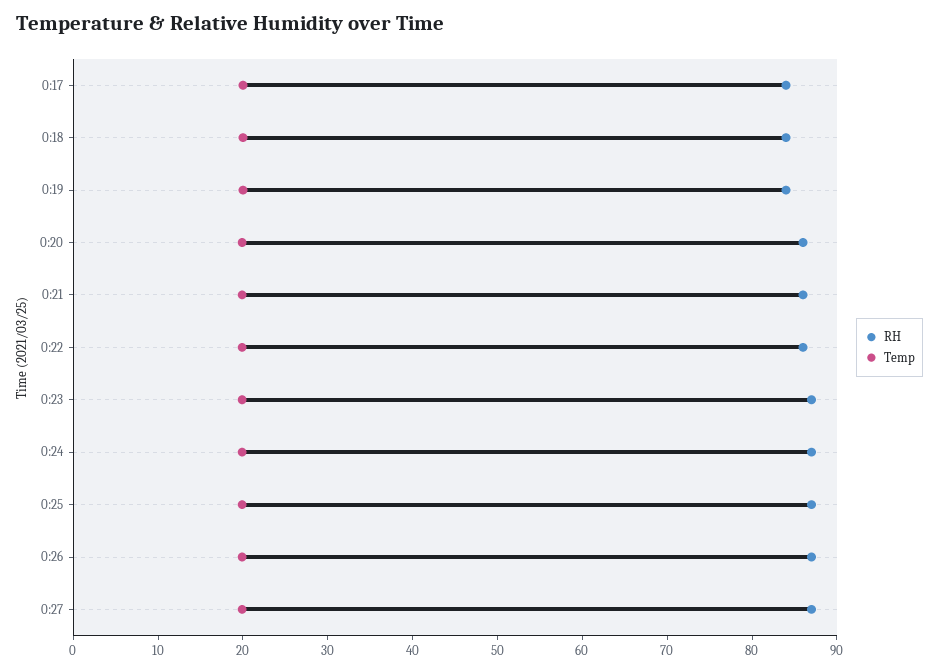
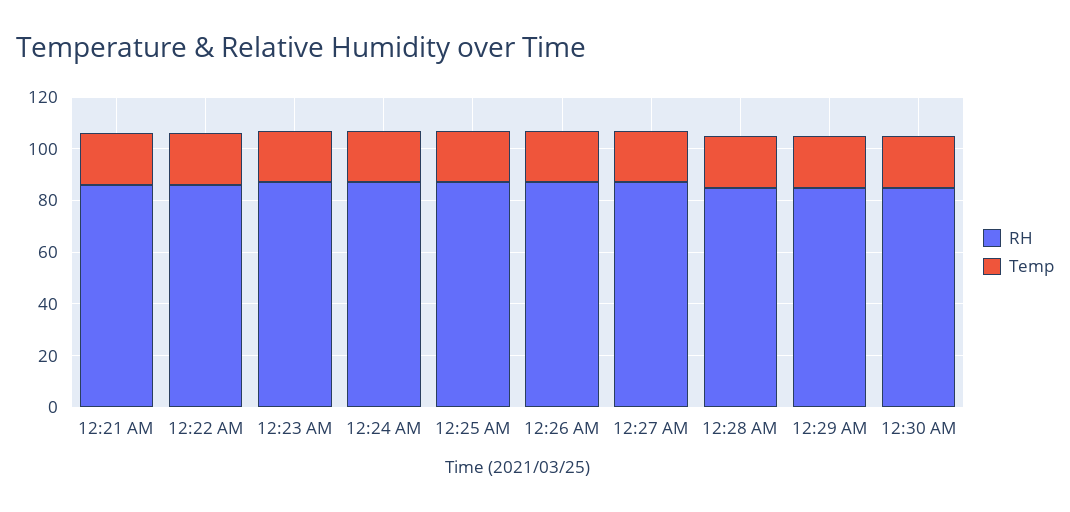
RH, 0:17: 84 -> none
Temp, 0:17: 20 -> none
RH, 0:18: 84 -> none
Temp, 0:18: 20 -> none
RH, 0:19: 84 -> none
Temp, 0:19: 20 -> none
RH, 0:20: 86 -> none
Temp, 0:20: 20 -> none
RH, 12:28 AM: none -> 85
Temp, 12:28 AM: none -> 20
RH, 12:29 AM: none -> 85
Temp, 12:29 AM: none -> 20
RH, 12:30 AM: none -> 85
Temp, 12:30 AM: none -> 20

